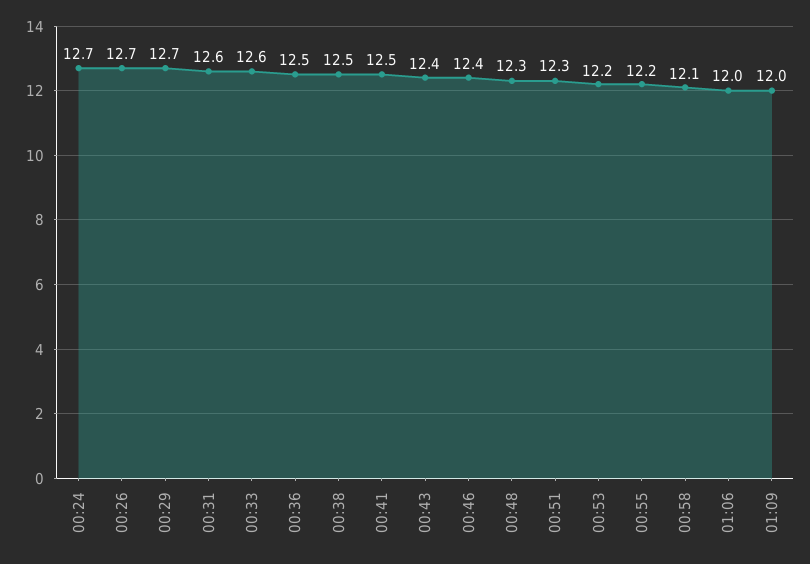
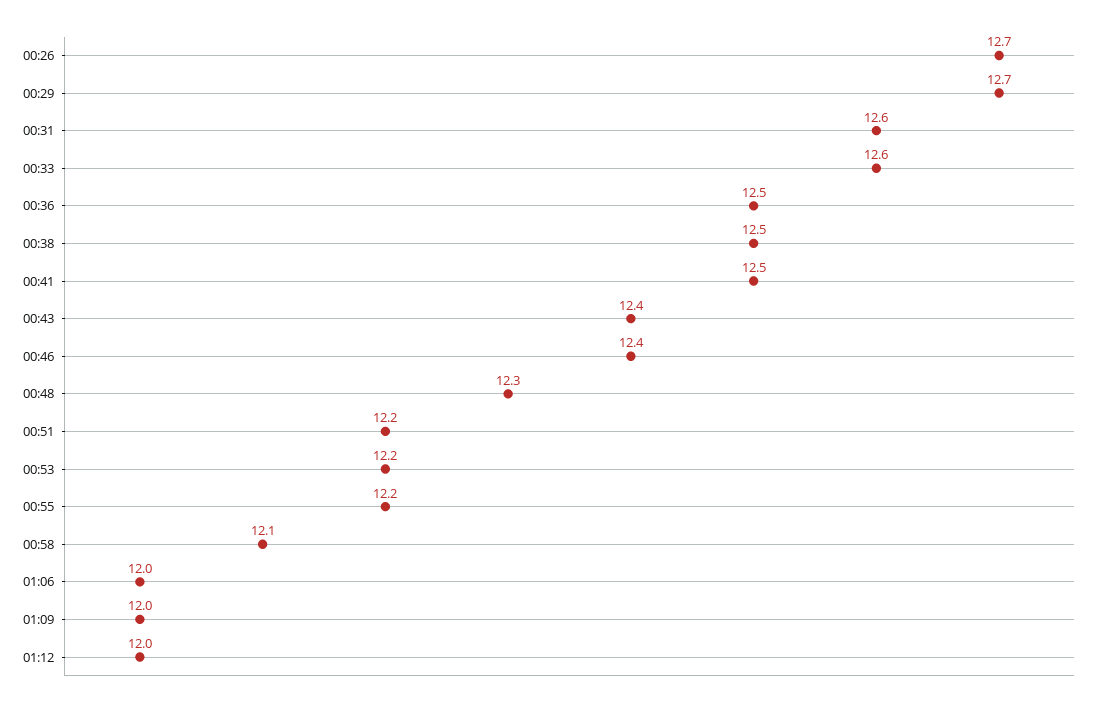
00:24: 12.7 -> none
00:51: 12.3 -> 12.2
01:12: none -> 12

